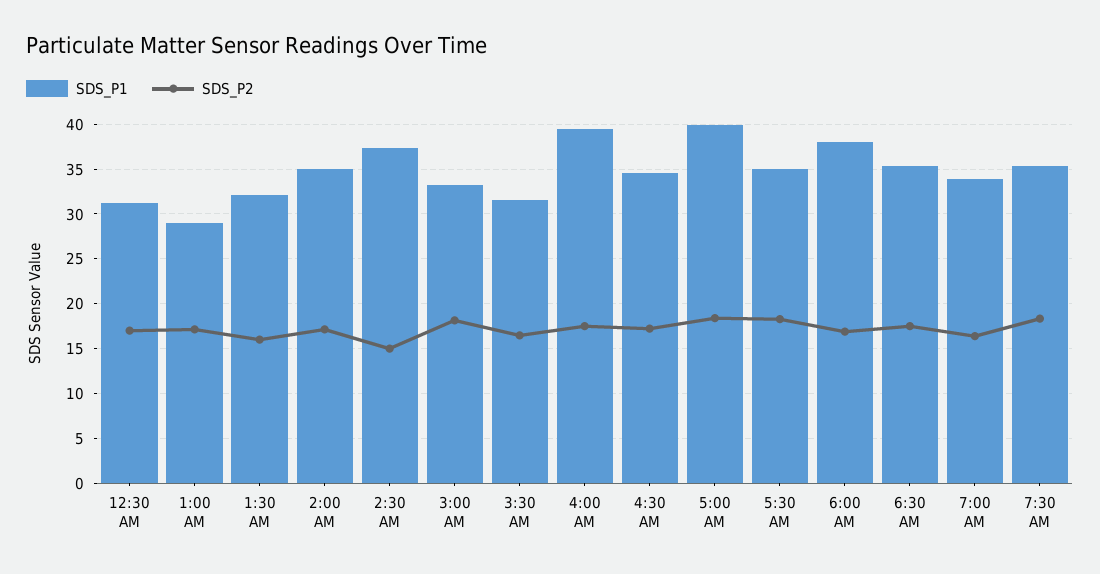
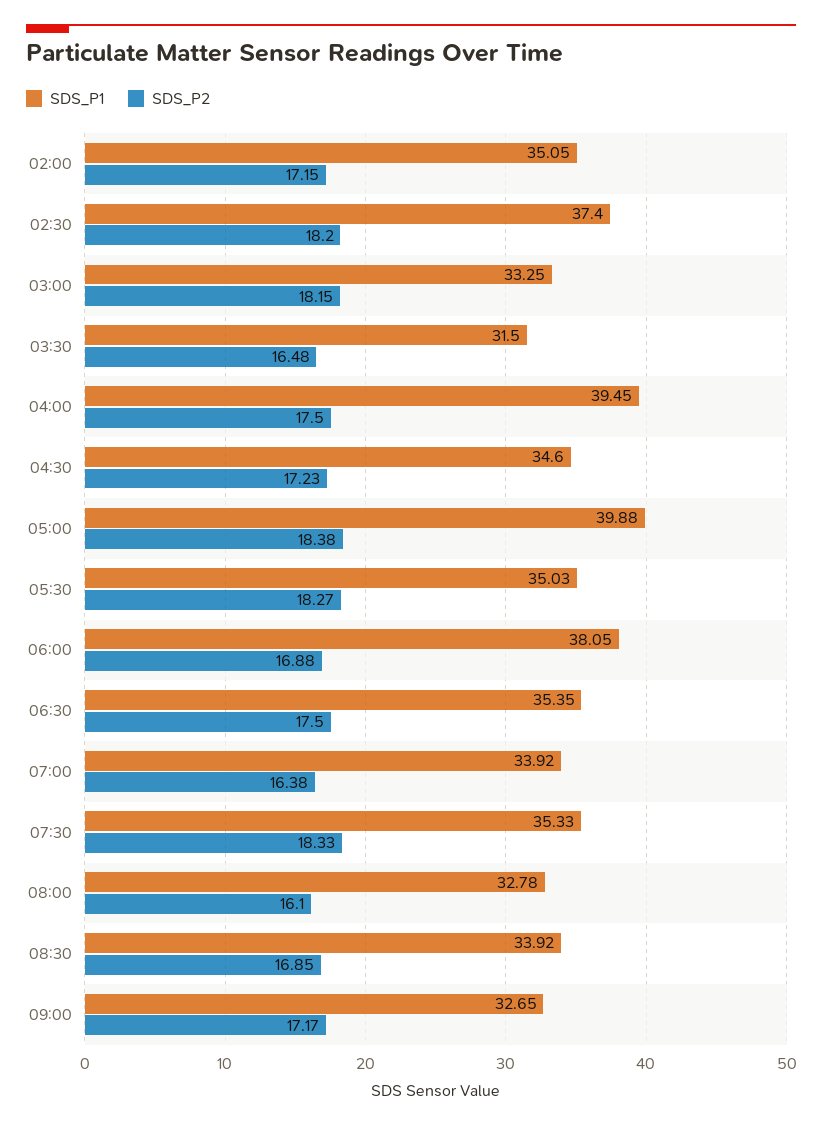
SDS_P1, 12:30 AM: 31 -> none
SDS_P2, 12:30 AM: 17 -> none
SDS_P1, 1:00 AM: 29 -> none
SDS_P2, 1:00 AM: 17 -> none
SDS_P1, 1:30 AM: 32 -> none
SDS_P2, 1:30 AM: 16 -> none
SDS_P2, 2:30 AM: 15 -> 18.2
SDS_P1, 08:00: none -> 32.78
SDS_P2, 08:00: none -> 16.1
SDS_P1, 08:30: none -> 33.92
SDS_P2, 08:30: none -> 16.85
SDS_P1, 09:00: none -> 32.65
SDS_P2, 09:00: none -> 17.17

